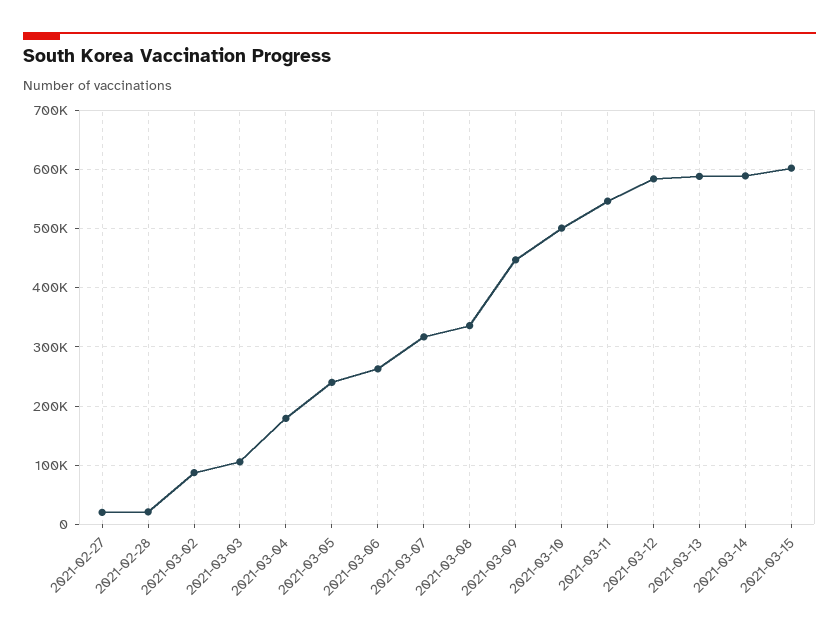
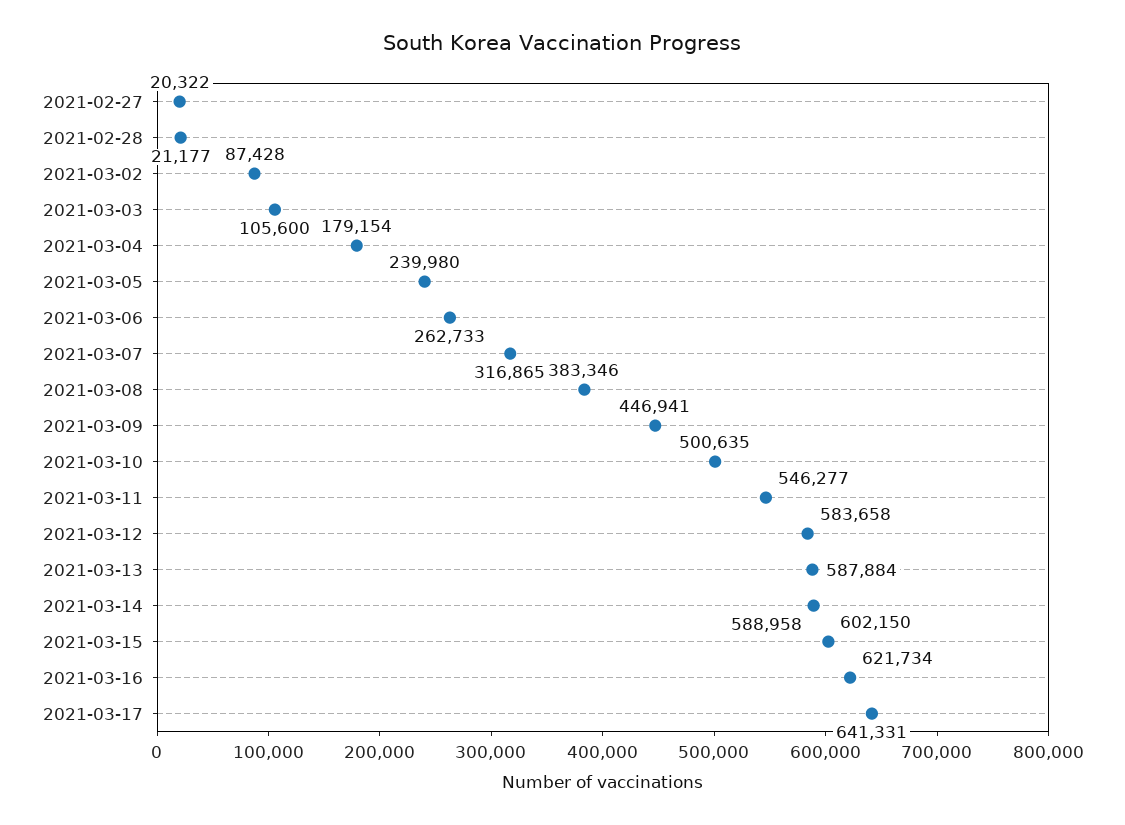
2021-03-08: 340000 -> 383346
2021-03-16: none -> 621734
2021-03-17: none -> 641331

